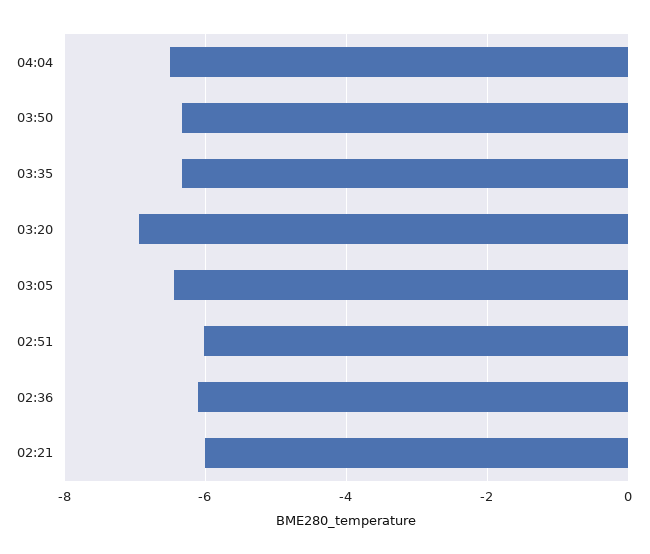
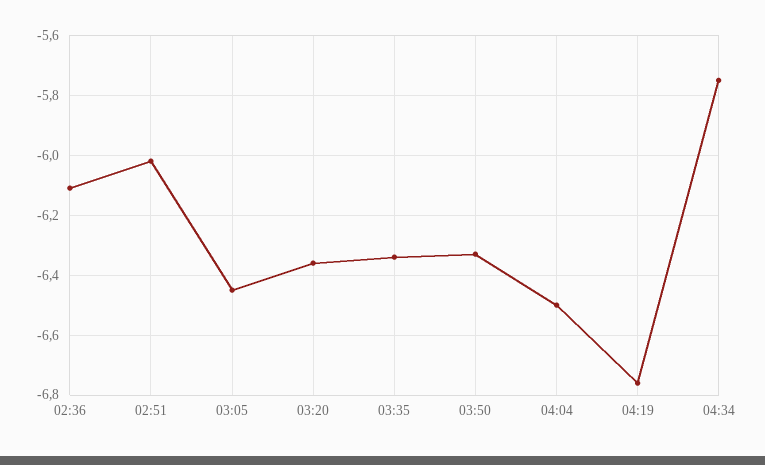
03:20: -7 -> -6.35
02:21: -6 -> none
04:19: none -> -6.75
04:34: none -> -5.75

